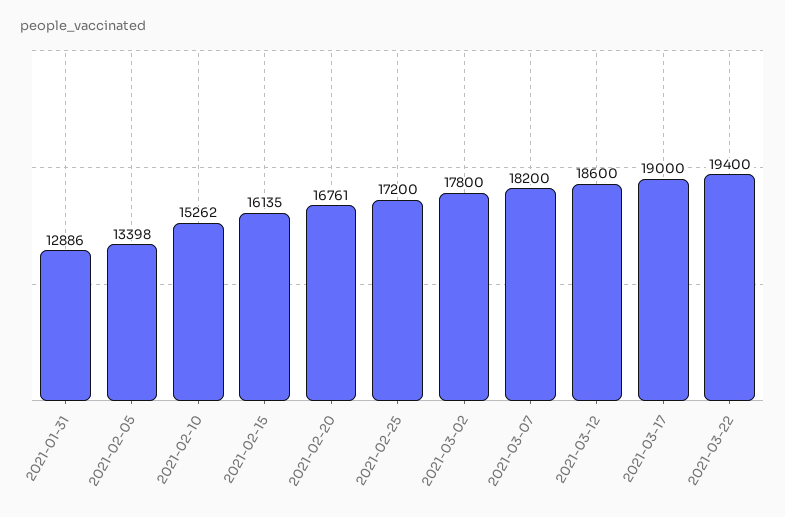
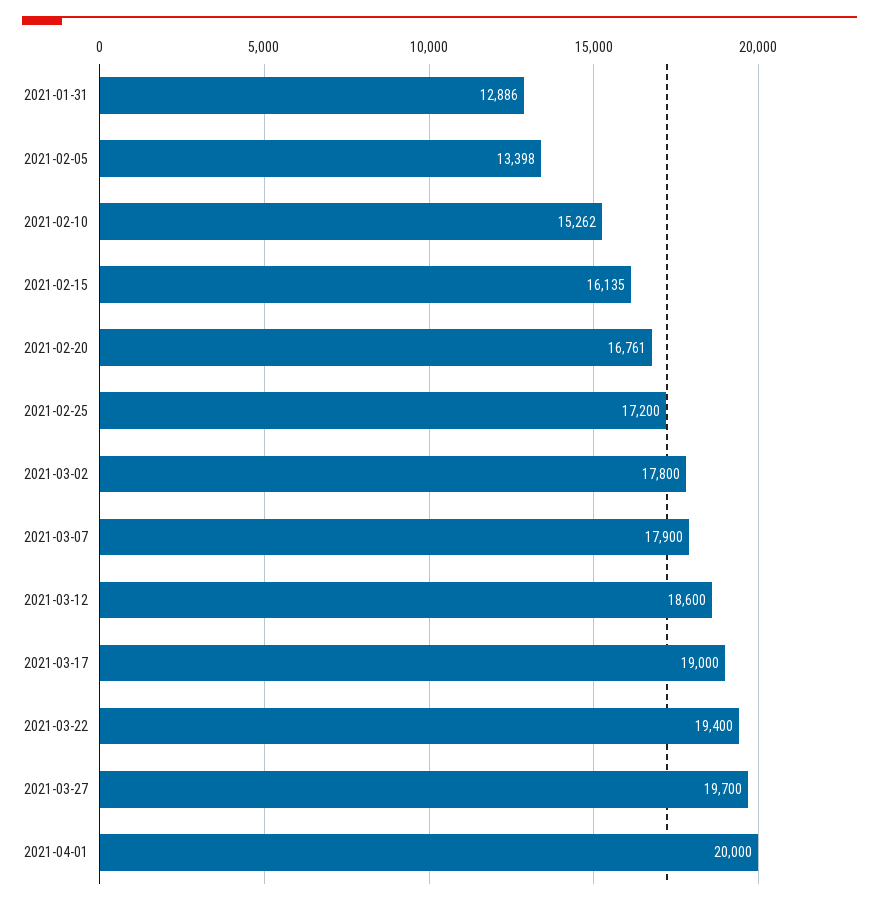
2021-03-07: 18200 -> 17900
2021-03-27: none -> 19700
2021-04-01: none -> 20000

